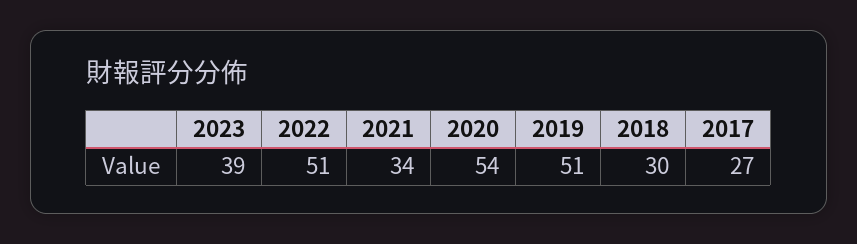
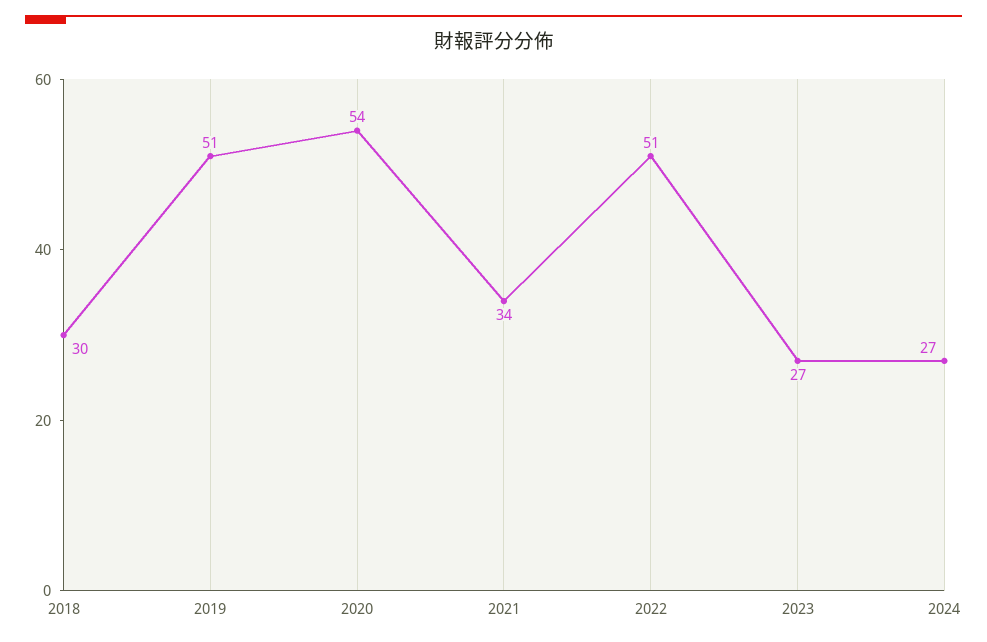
2023: 39 -> 27
2017: 27 -> none
2024: none -> 27

